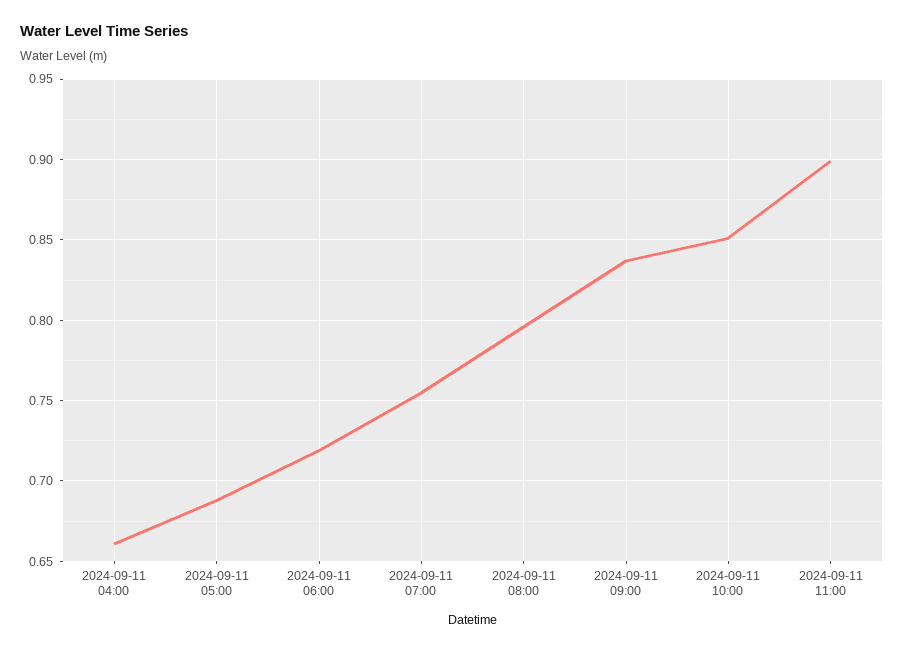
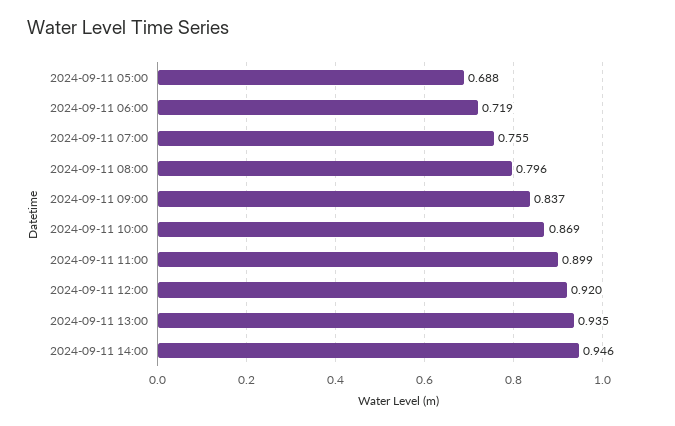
2024-09-11 04:00: 0.66 -> none
2024-09-11 10:00: 0.85 -> 0.869
2024-09-11 12:00: none -> 0.92
2024-09-11 13:00: none -> 0.935
2024-09-11 14:00: none -> 0.946

